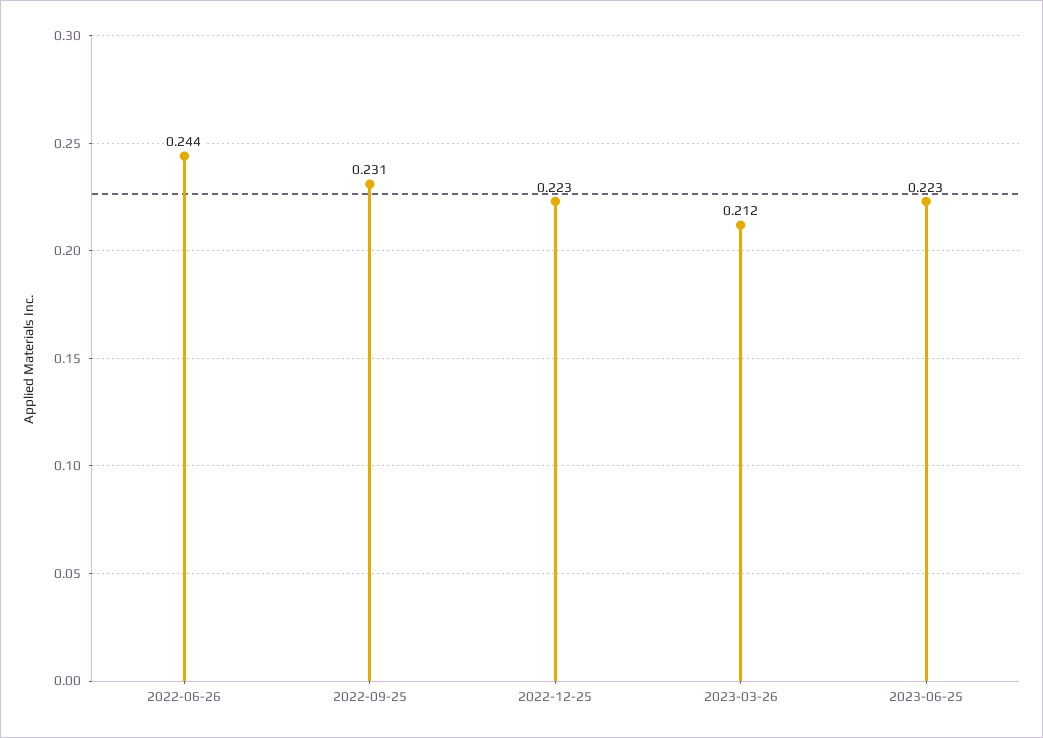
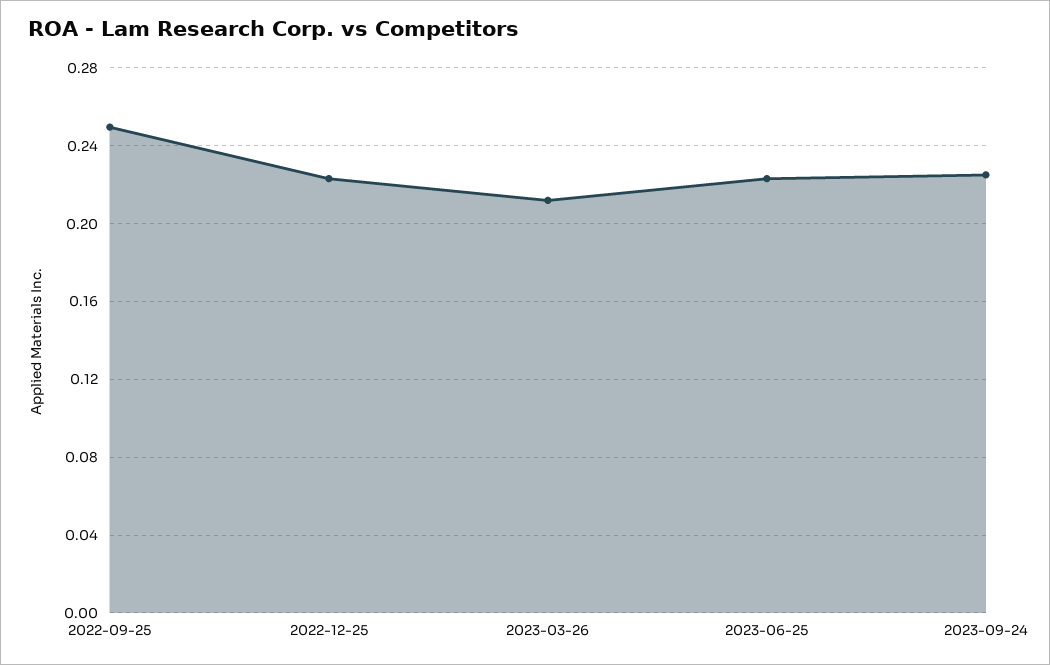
2022-06-26: 0.244 -> none
2022-09-25: 0.231 -> 0.25
2023-09-24: none -> 0.225

